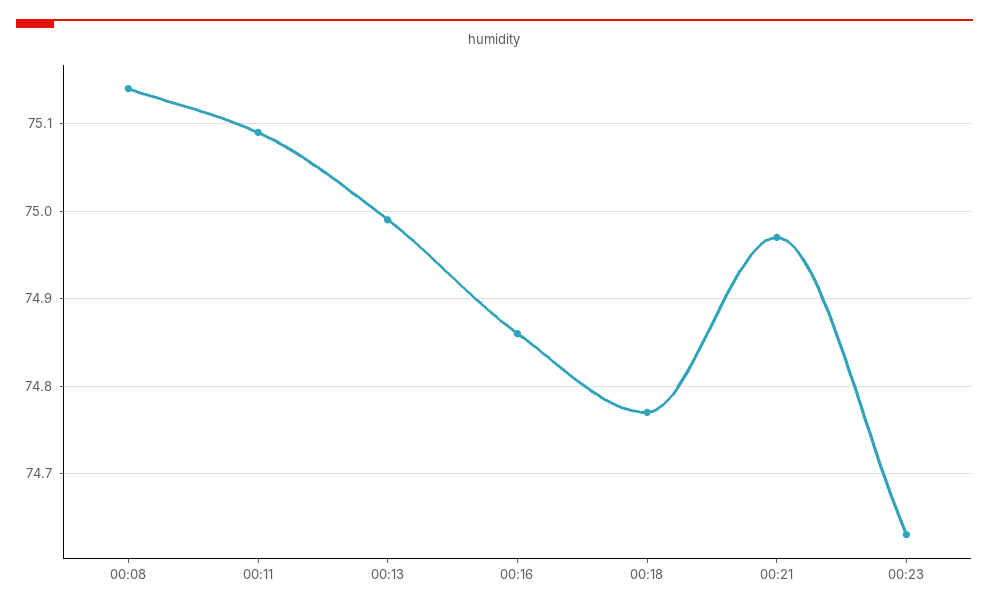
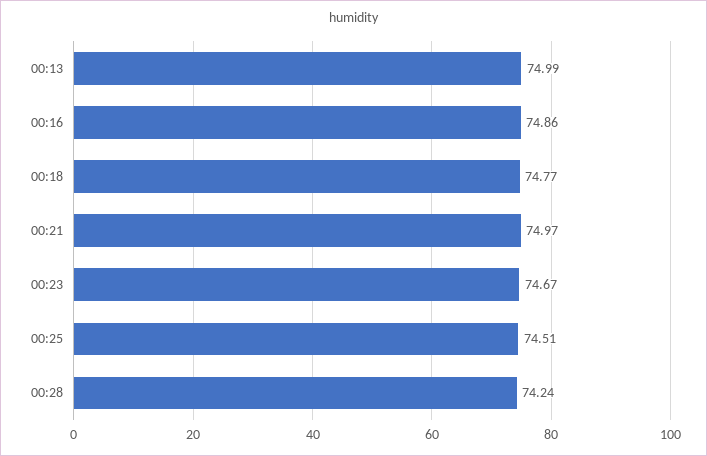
00:08: 75.14 -> none
00:11: 75.09 -> none
00:23: 74.63 -> 74.67
00:25: none -> 74.51
00:28: none -> 74.24

